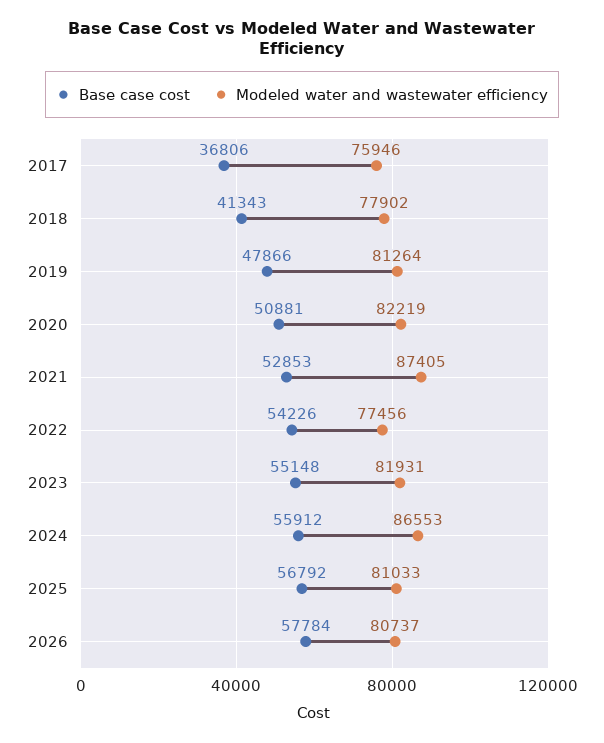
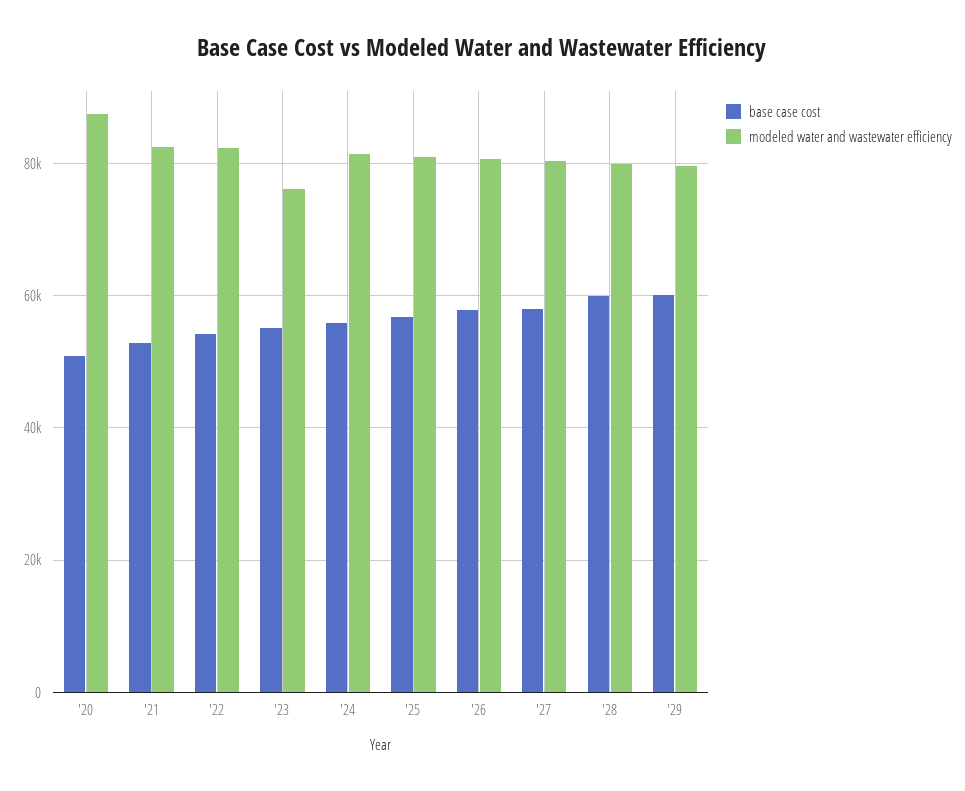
Base case cost, 2017: 36806 -> none
Modeled water and wastewater efficiency, 2017: 75946 -> none
Base case cost, 2018: 41343 -> none
Modeled water and wastewater efficiency, 2018: 77902 -> none
Base case cost, 2019: 47866 -> none
Modeled water and wastewater efficiency, 2019: 81264 -> none
Modeled water and wastewater efficiency, 2020: 82219 -> 88000
Modeled water and wastewater efficiency, 2021: 87405 -> 82000
Modeled water and wastewater efficiency, 2022: 77456 -> 82000
Modeled water and wastewater efficiency, 2023: 81931 -> 76000
Modeled water and wastewater efficiency, 2024: 86553 -> 82000
Base case cost, '27: none -> 58000
Modeled water and wastewater efficiency, '27: none -> 80000
Base case cost, '28: none -> 60000
Modeled water and wastewater efficiency, '28: none -> 80000
Base case cost, '29: none -> 60000
Modeled water and wastewater efficiency, '29: none -> 80000

